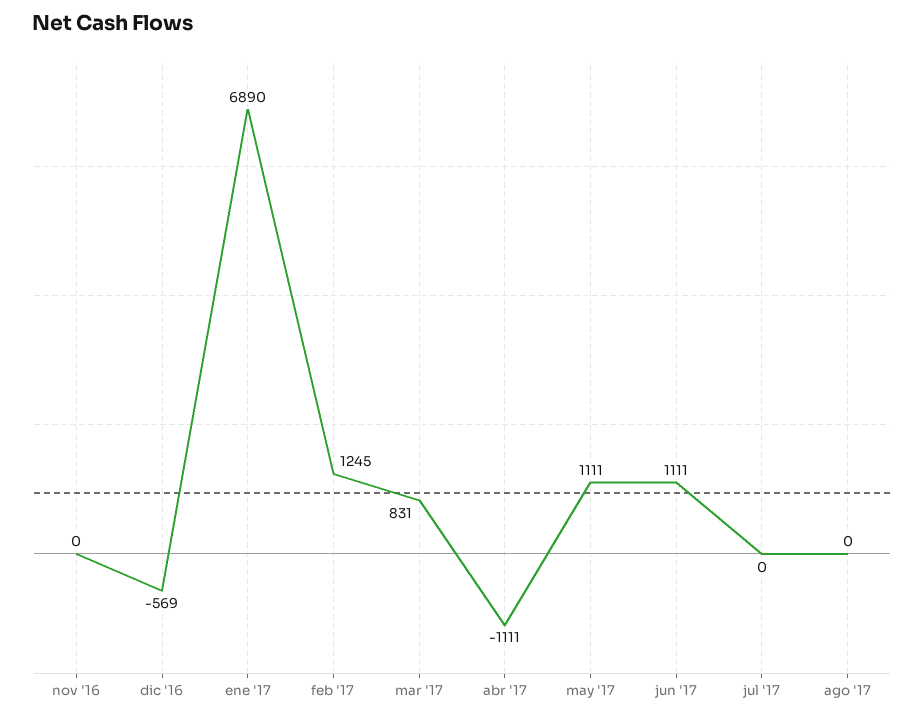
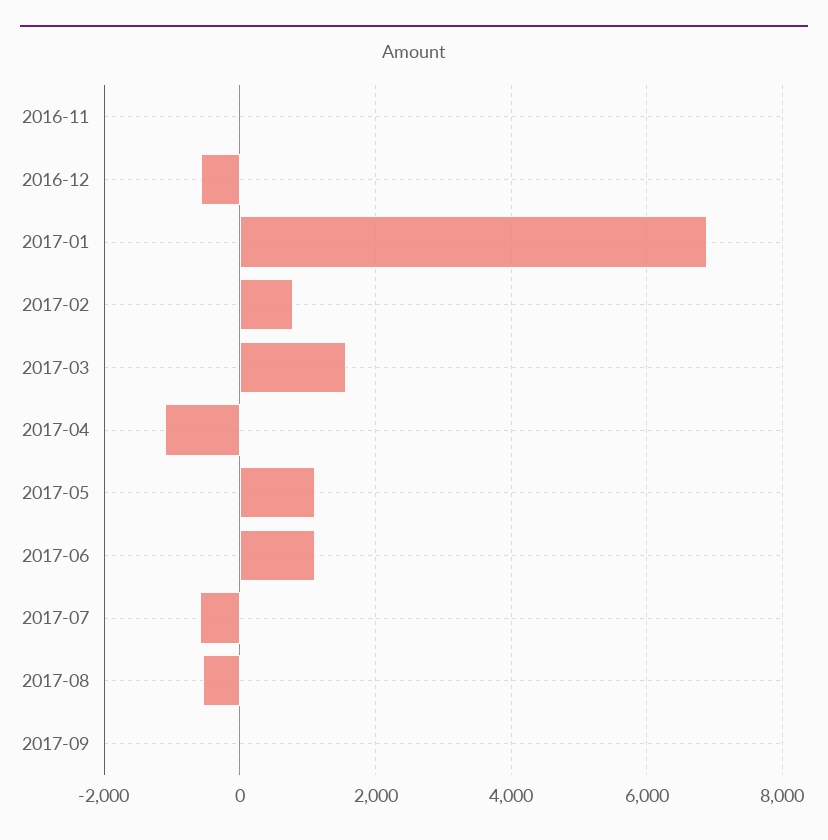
feb '17: 1245 -> 800
mar '17: 831 -> 1600
jul '17: 0 -> -600
ago '17: 0 -> -600
2017-09: none -> 0

